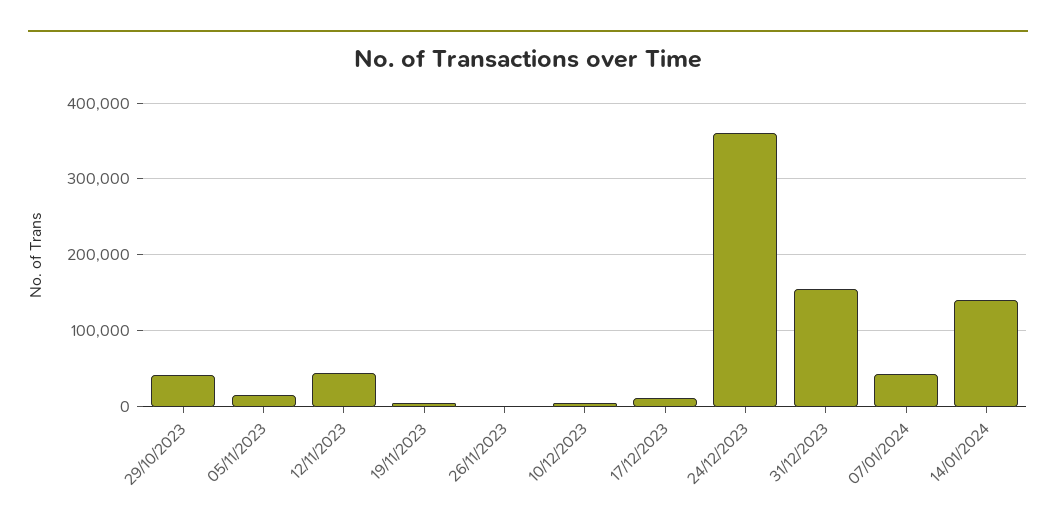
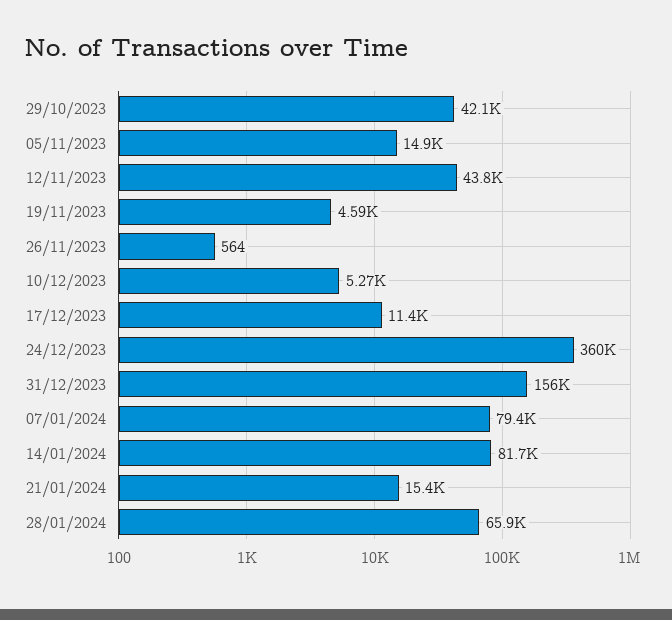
07/01/2024: 40000 -> 79400
14/01/2024: 140000 -> 81700
21/01/2024: none -> 15400
28/01/2024: none -> 65900

